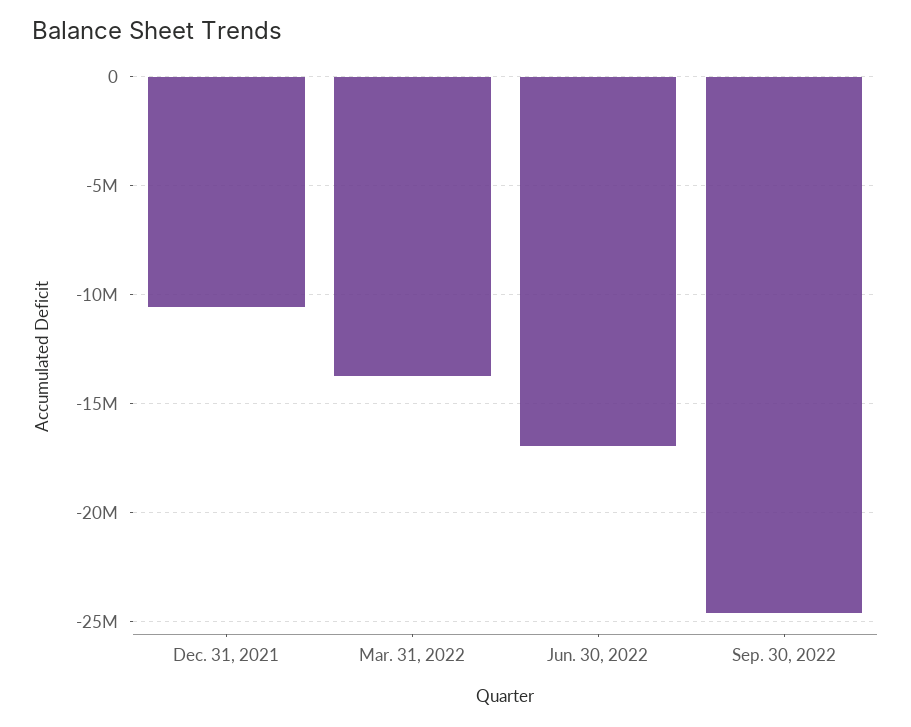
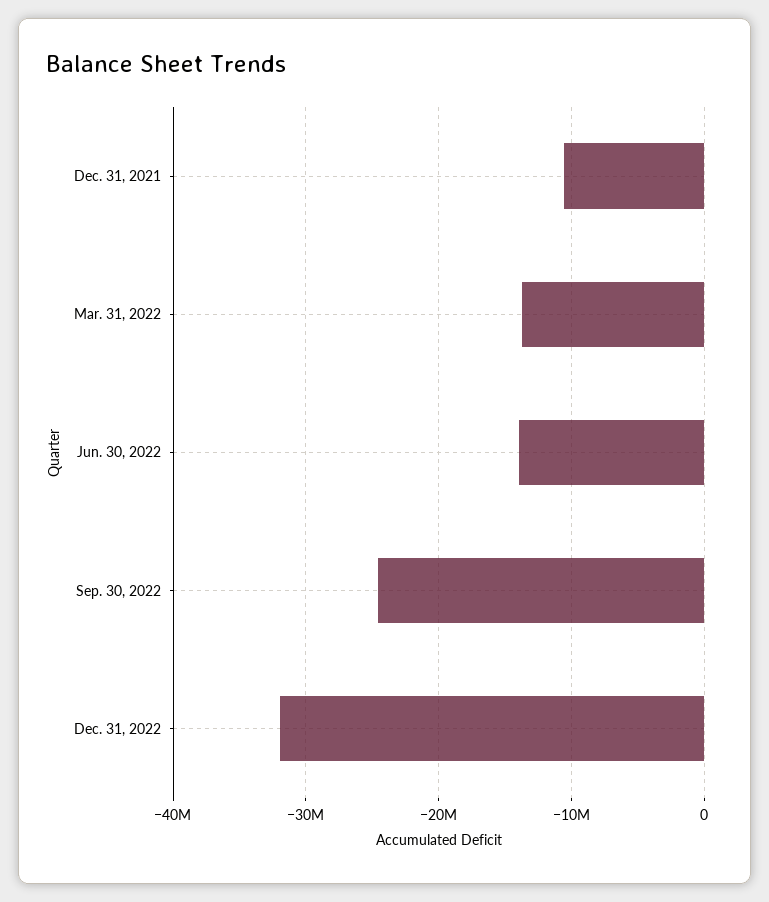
Jun. 30, 2022: -17000000 -> -14000000
Dec. 31, 2022: none -> -32000000

